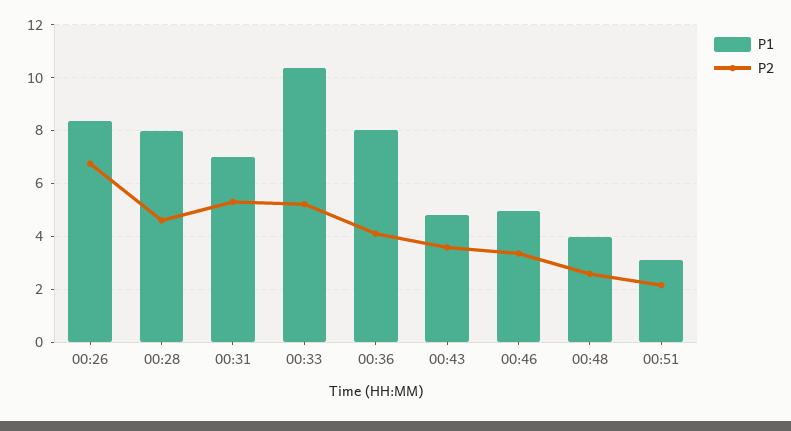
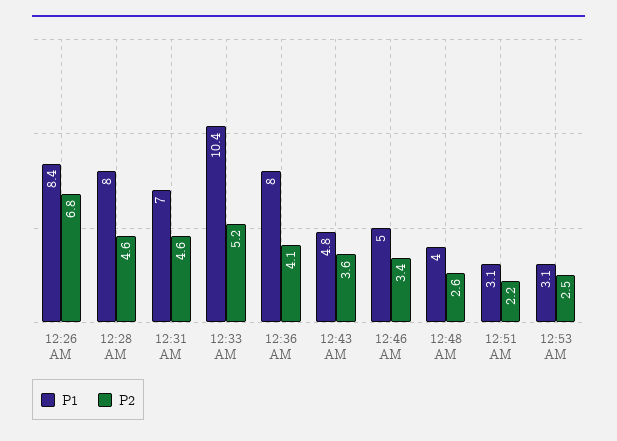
P2, 00:31: 5.25 -> 4.6
P1, 12:53 AM: none -> 3.1
P2, 12:53 AM: none -> 2.5

